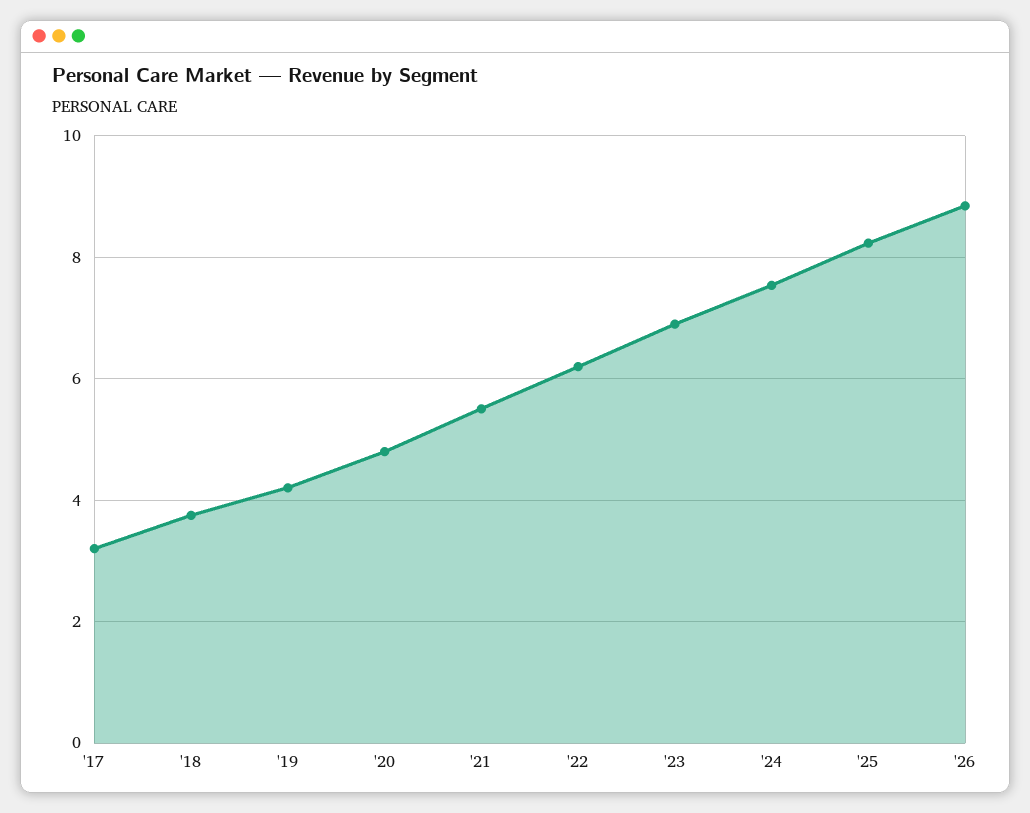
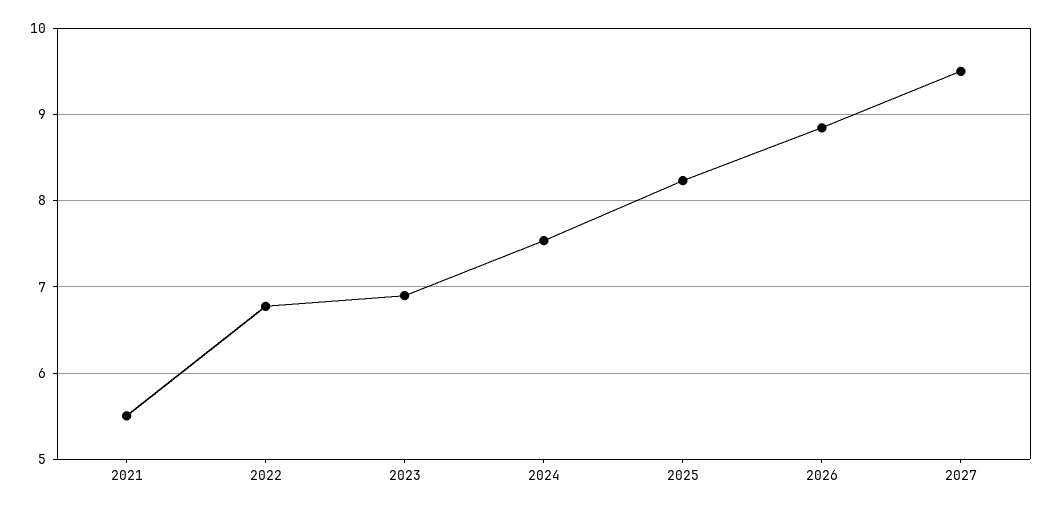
'17: 3.2 -> none
'18: 3.8 -> none
'19: 4.2 -> none
'20: 4.8 -> none
'22: 6.2 -> 6.8
2027: none -> 9.5

